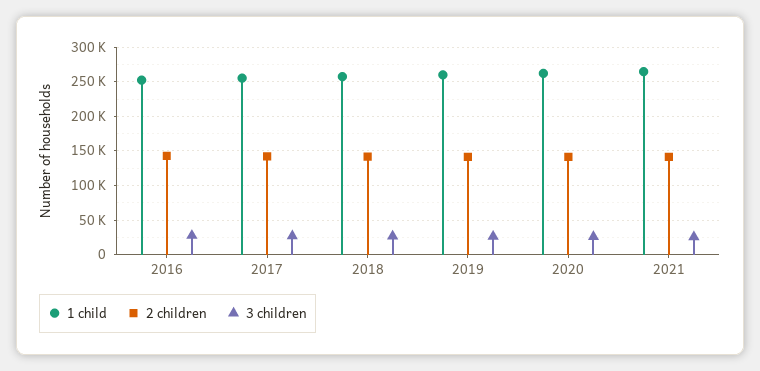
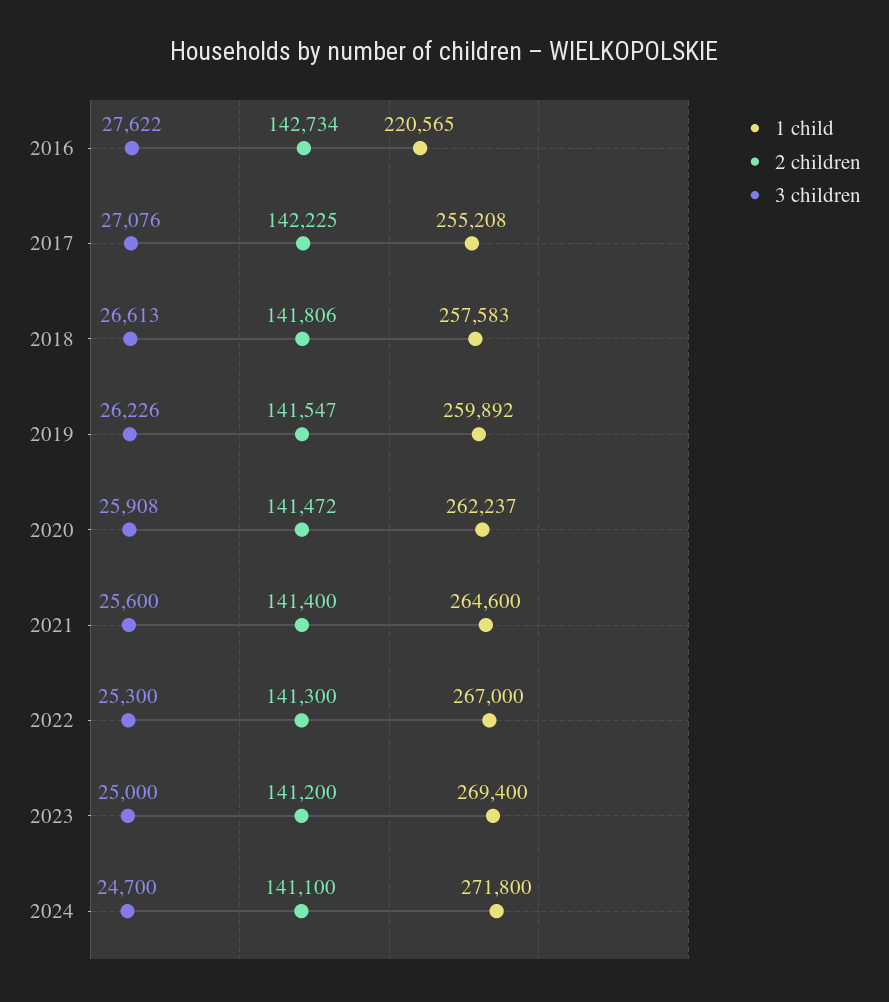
1 child, 2016: 250000 -> 220565
1 child, 2022: none -> 267000
2 children, 2022: none -> 141300
3 children, 2022: none -> 25300
1 child, 2023: none -> 269400
2 children, 2023: none -> 141200
3 children, 2023: none -> 25000
1 child, 2024: none -> 271800
2 children, 2024: none -> 141100
3 children, 2024: none -> 24700

